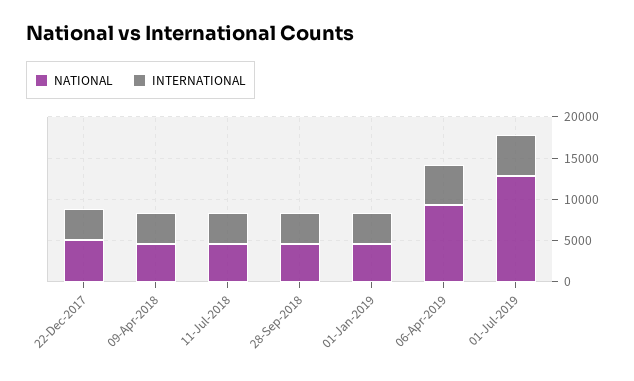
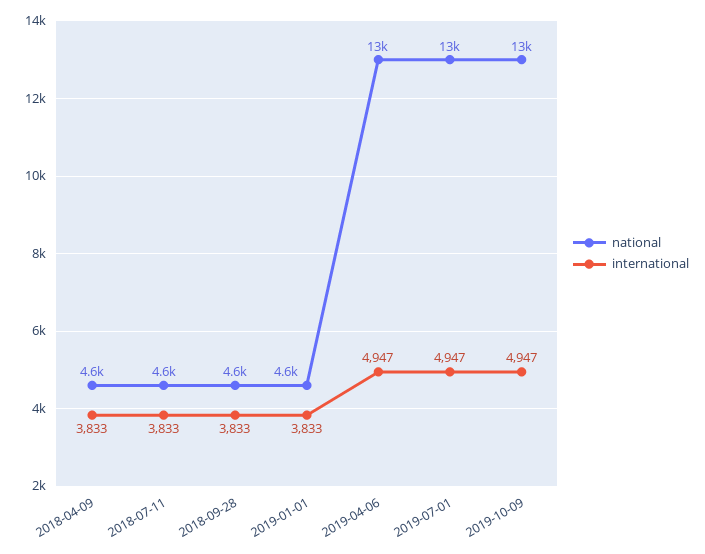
NATIONAL, 22-Dec-2017: 5000 -> none
INTERNATIONAL, 22-Dec-2017: 4000 -> none
NATIONAL, 06-Apr-2019: 9000 -> 13000
NATIONAL, 2019-10-09: none -> 13000
INTERNATIONAL, 2019-10-09: none -> 4947

